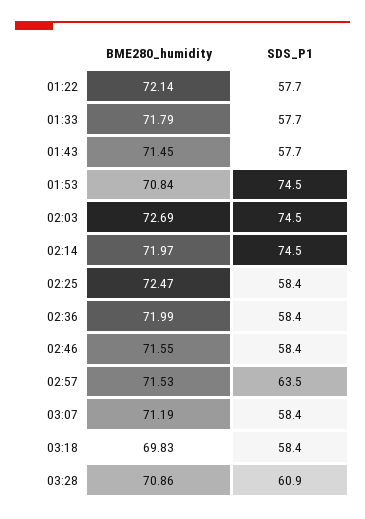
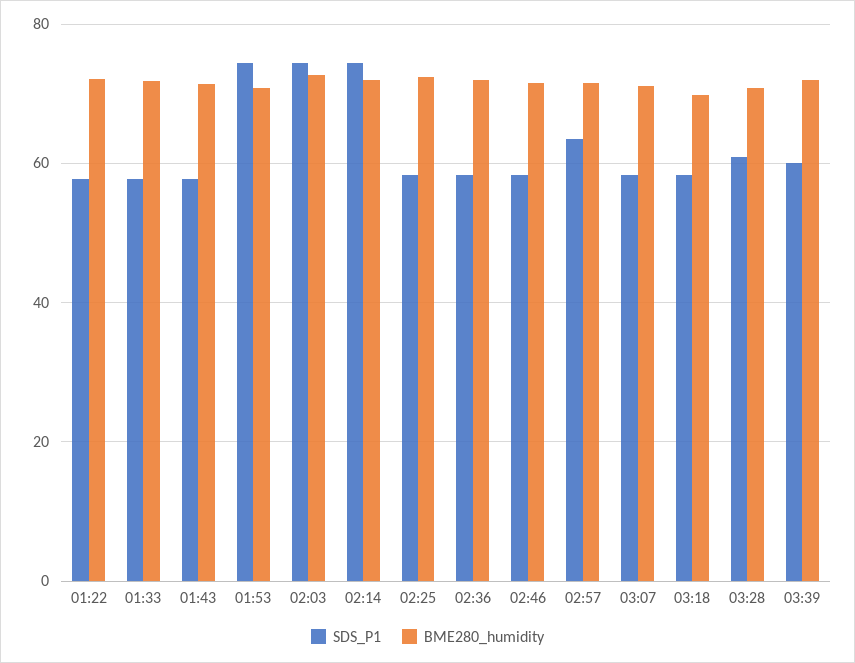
SDS_P1, 03:39: none -> 60
BME280_humidity, 03:39: none -> 72

